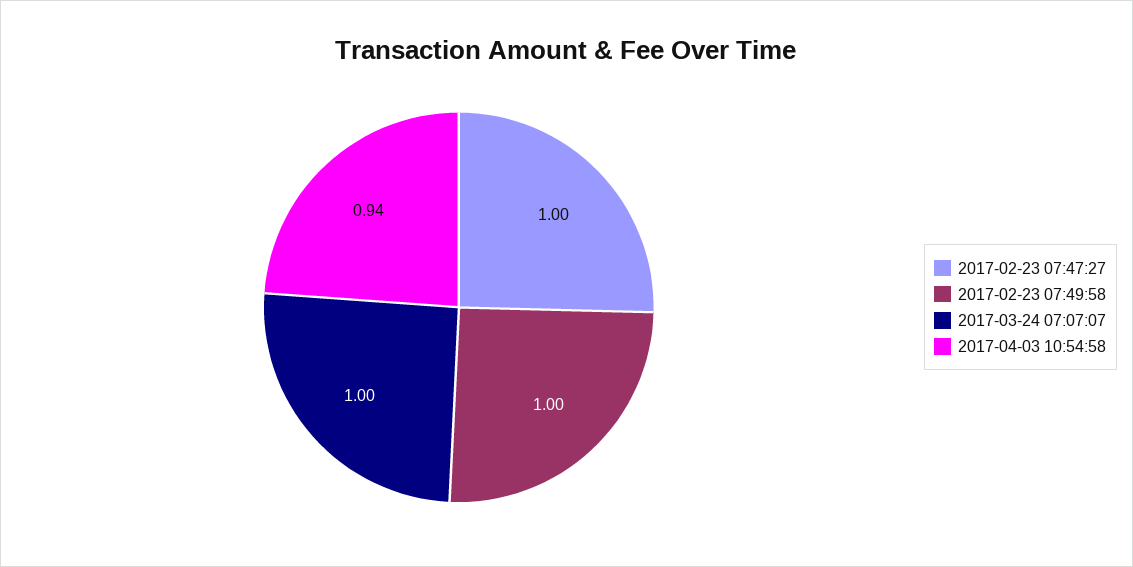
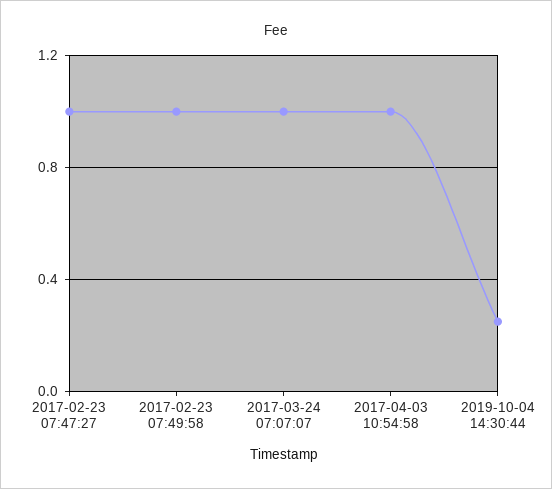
2017-04-03 10:54:58: 0.94 -> 1
2019-10-04 14:30:44: none -> 0.25

